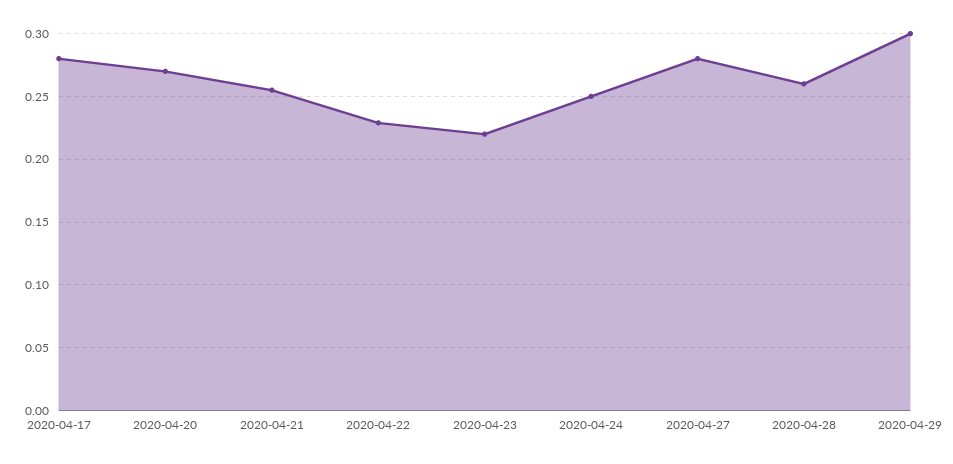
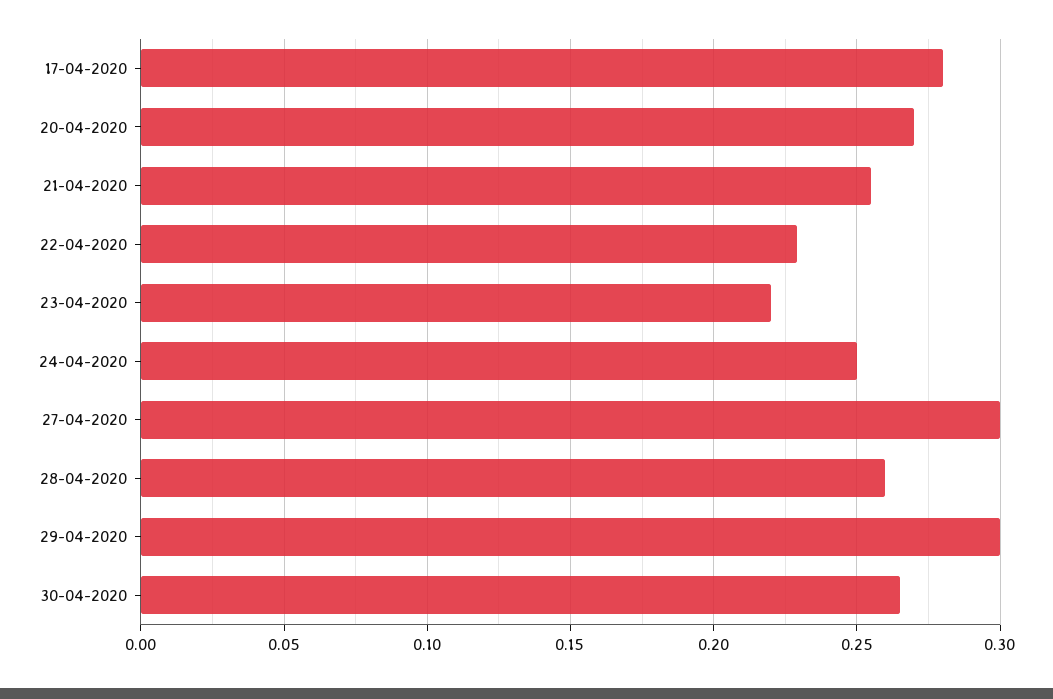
2020-04-27: 0.28 -> 0.3
30-04-2020: none -> 0.265

